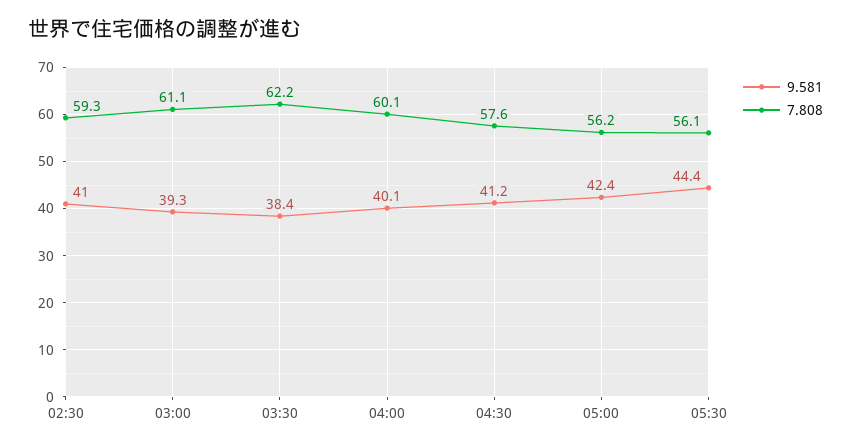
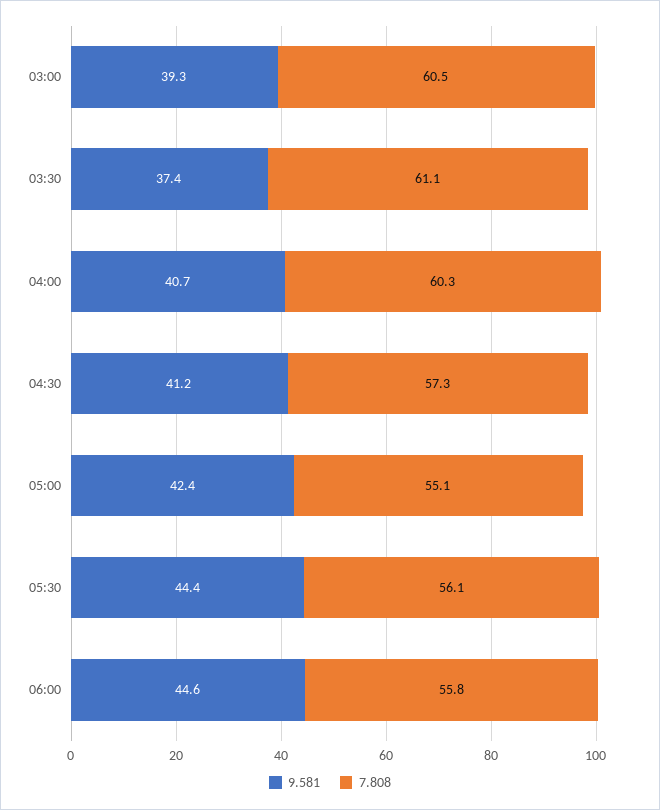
9.581, 02:30: 41 -> none
7.808, 02:30: 59.3 -> none
7.808, 03:00: 61.1 -> 60.5
9.581, 03:30: 38.4 -> 37.4
7.808, 03:30: 62.2 -> 61.1
9.581, 04:00: 40.1 -> 40.7
7.808, 04:00: 60.1 -> 60.3
7.808, 04:30: 57.6 -> 57.3
7.808, 05:00: 56.2 -> 55.1
9.581, 06:00: none -> 44.6
7.808, 06:00: none -> 55.8

